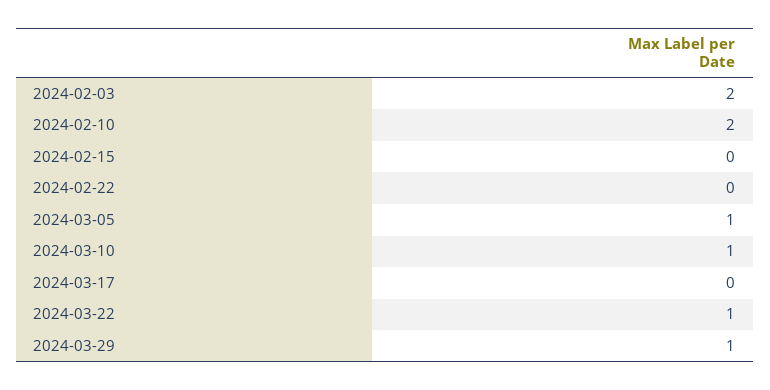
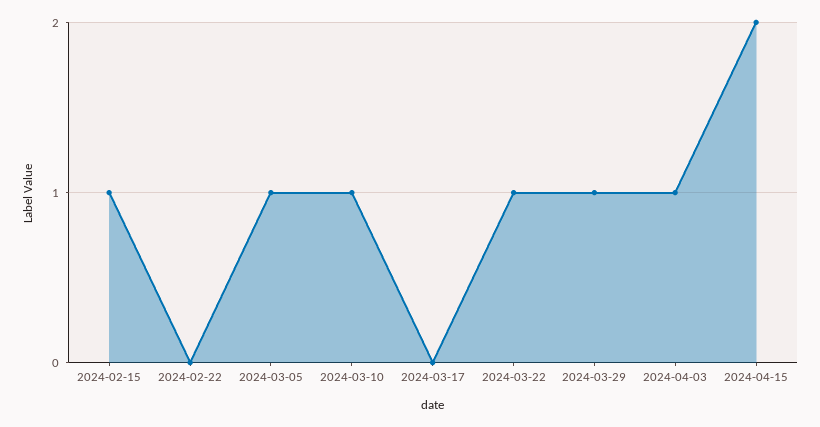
2024-02-03: 2 -> none
2024-02-10: 2 -> none
2024-02-15: 0 -> 1
2024-04-03: none -> 1
2024-04-15: none -> 2

